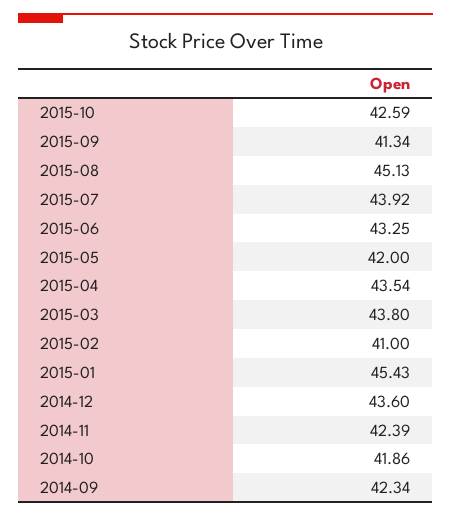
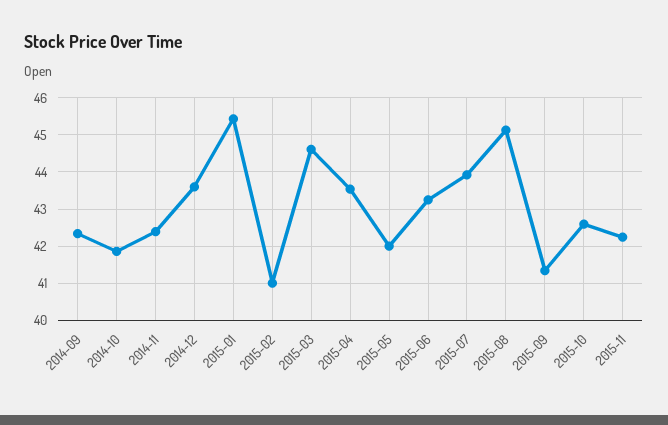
2015-03: 43.8 -> 44.6
2015-11: none -> 42.2

